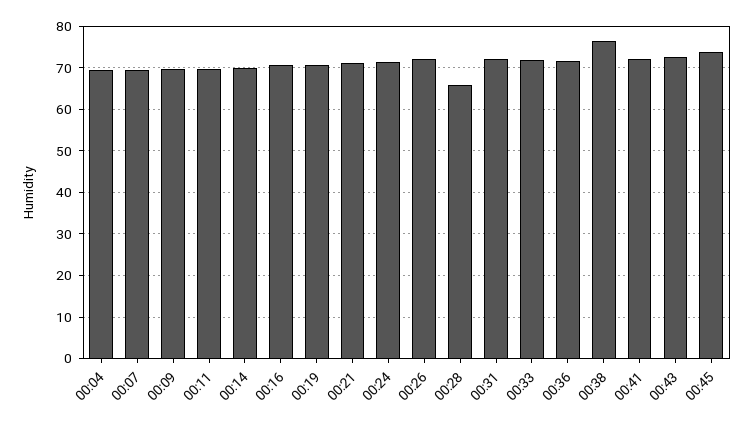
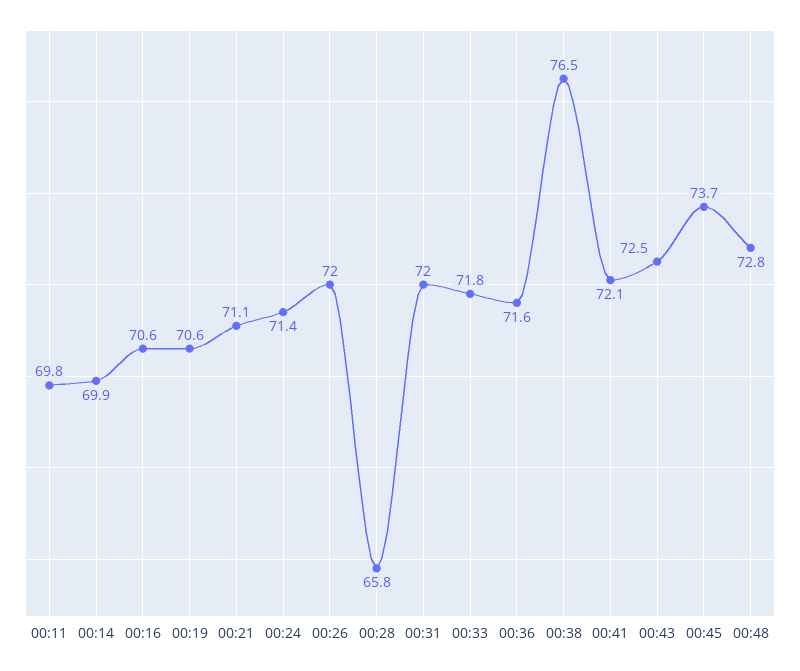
00:04: 70 -> none
00:07: 70 -> none
00:09: 70 -> none
00:48: none -> 72.8

